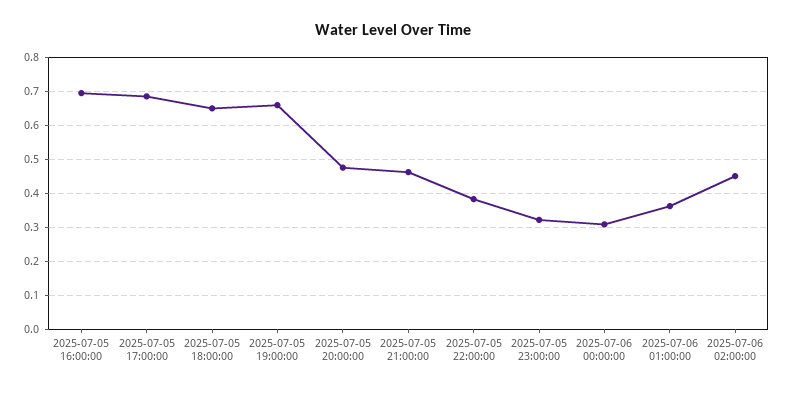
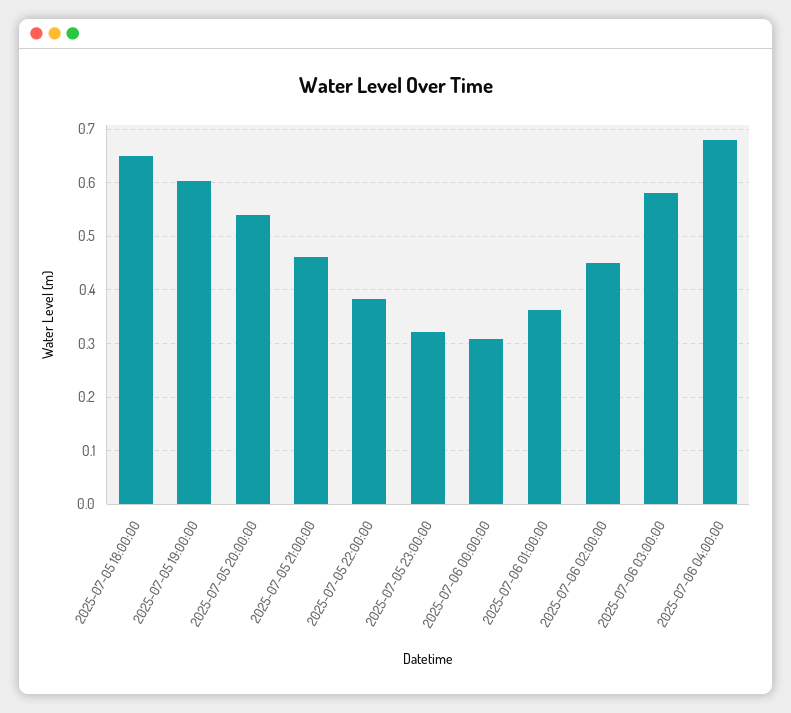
2025-07-05 16:00:00: 0.7 -> none
2025-07-05 17:00:00: 0.68 -> none
2025-07-05 19:00:00: 0.66 -> 0.6
2025-07-05 20:00:00: 0.48 -> 0.54
2025-07-06 03:00:00: none -> 0.58
2025-07-06 04:00:00: none -> 0.68

